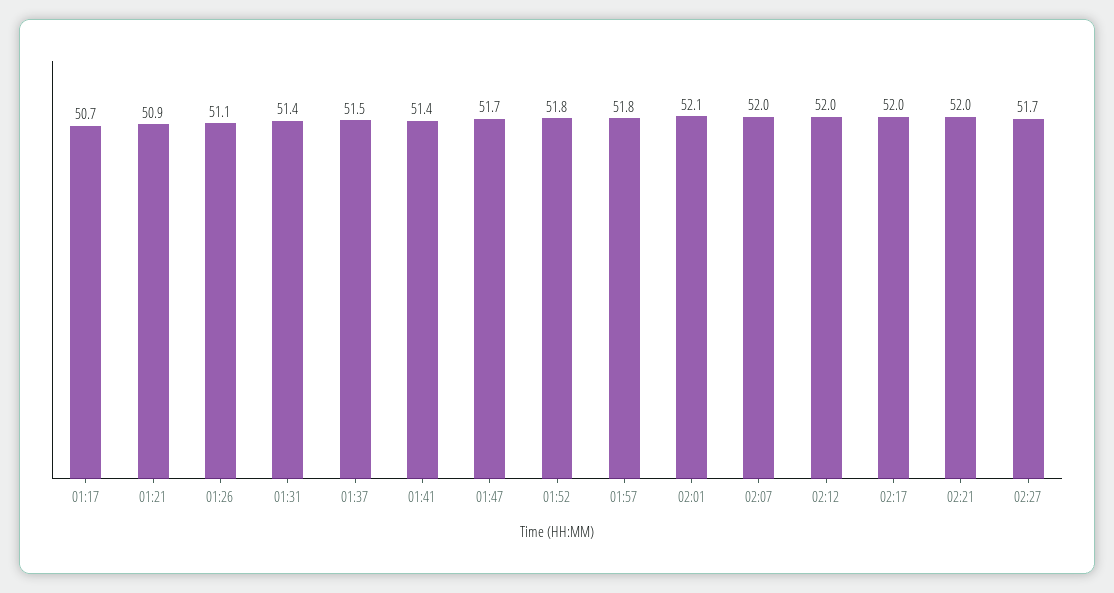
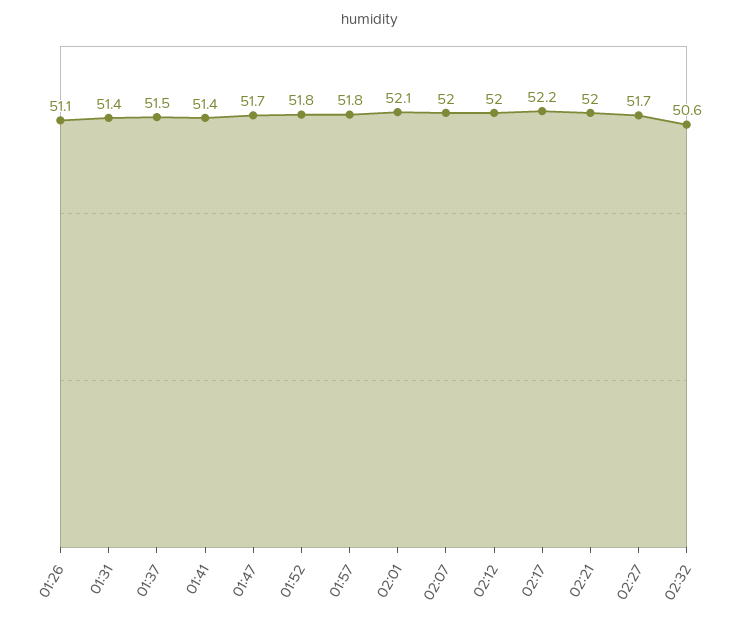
01:17: 50.7 -> none
01:21: 50.9 -> none
02:17: 52 -> 52.2
02:32: none -> 50.6

